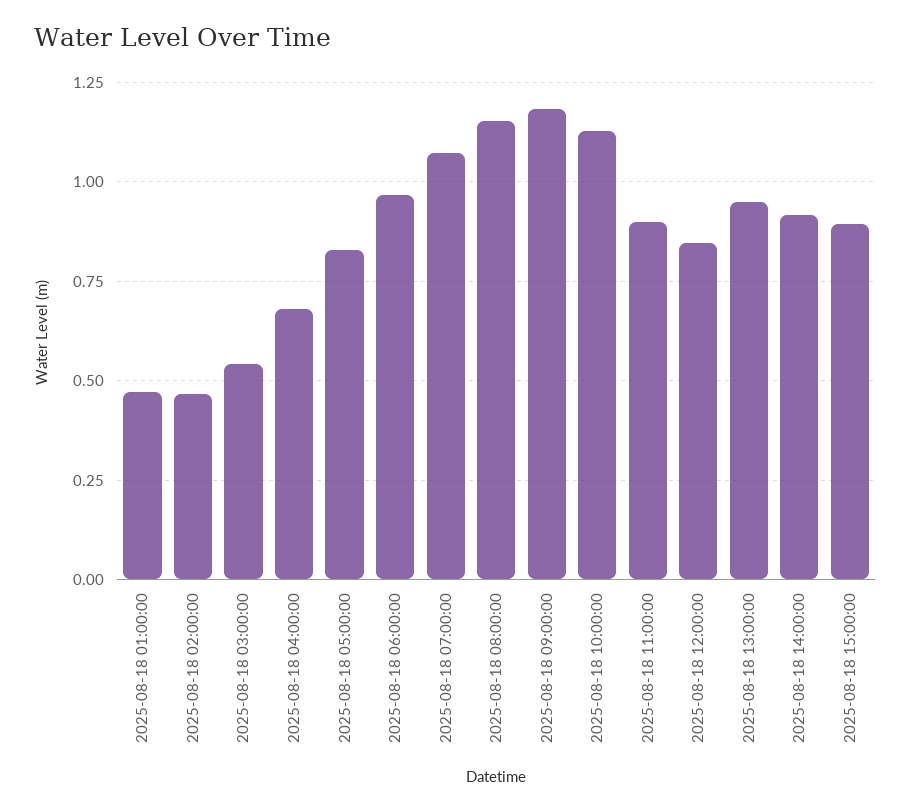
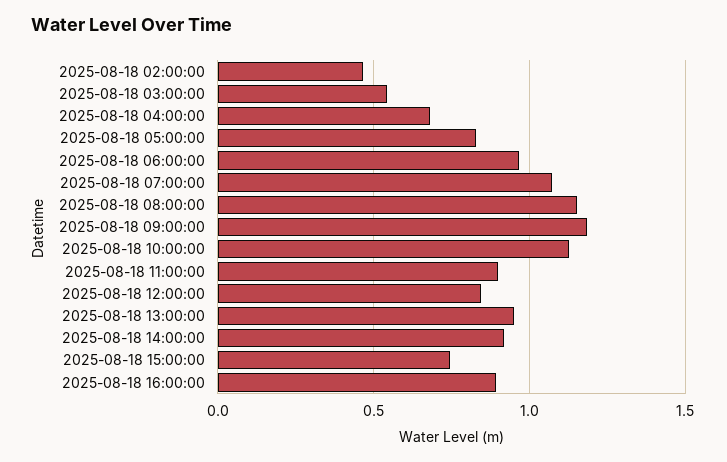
2025-08-18 01:00:00: 0.475 -> none
2025-08-18 15:00:00: 0.9 -> 0.75
2025-08-18 16:00:00: none -> 0.9

